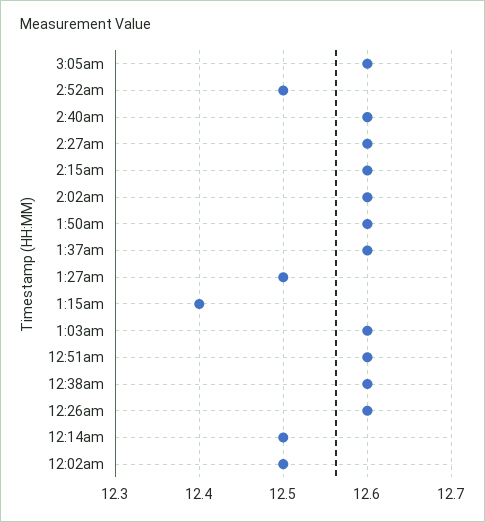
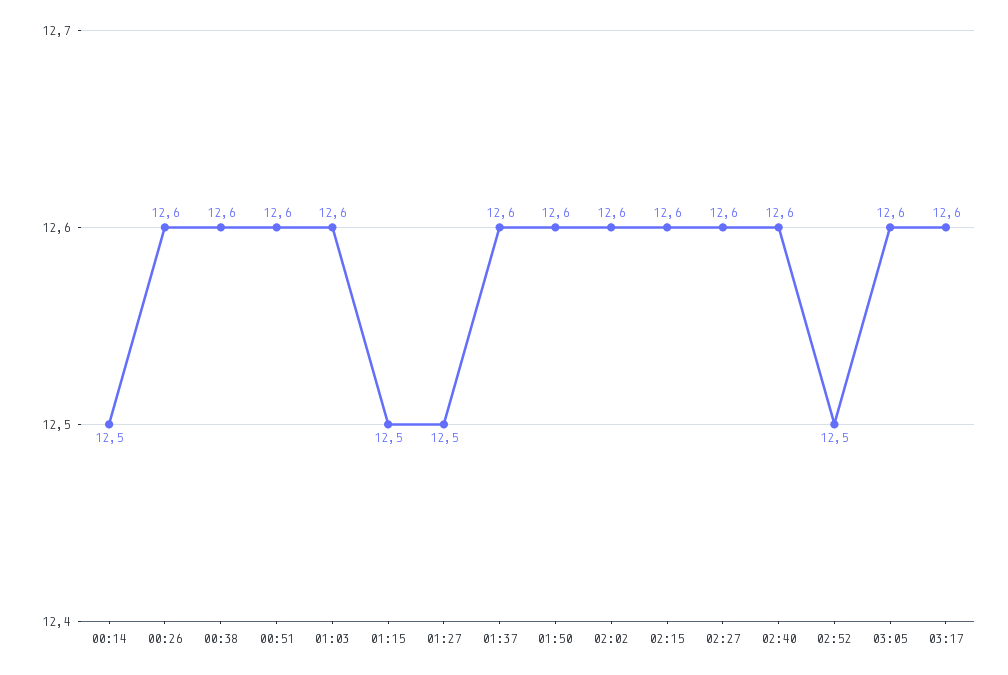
1:15am: 12.4 -> 12.5
12:02am: 12.5 -> none
03:17: none -> 12.6

